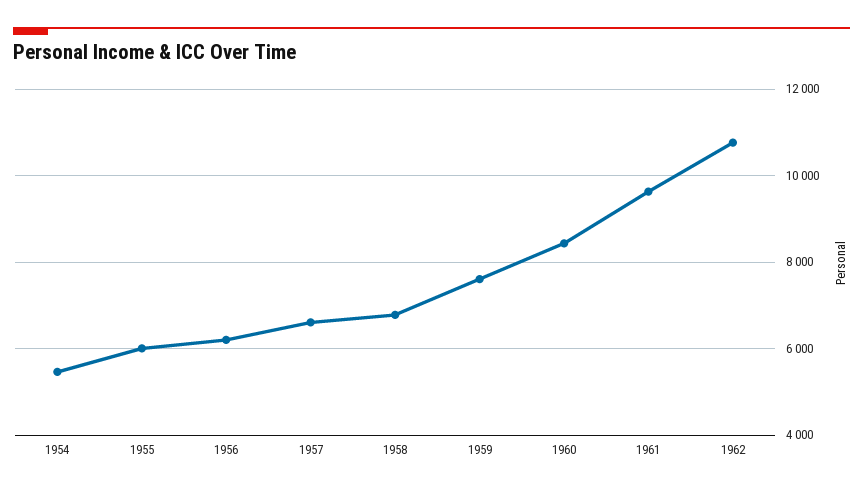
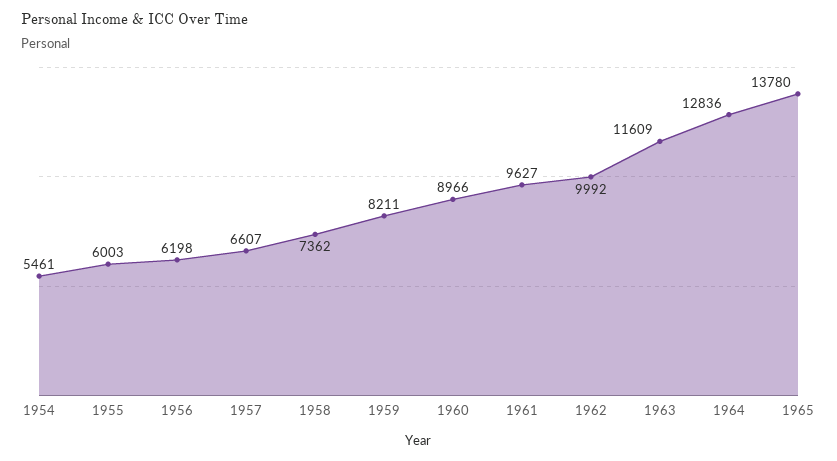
1958: 6800 -> 7362
1959: 7600 -> 8211
1960: 8400 -> 8966
1962: 10800 -> 9992
1963: none -> 11609
1964: none -> 12836
1965: none -> 13780

